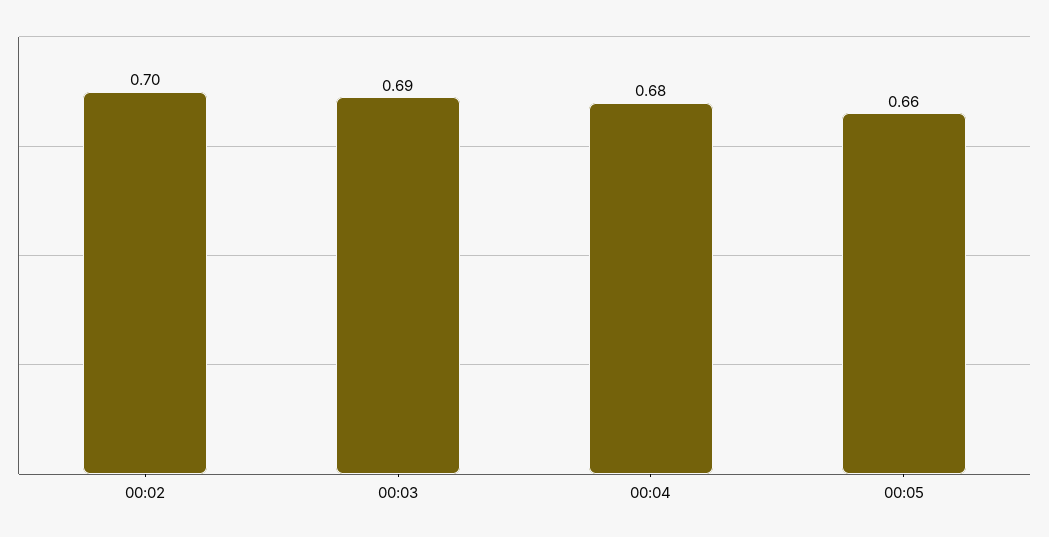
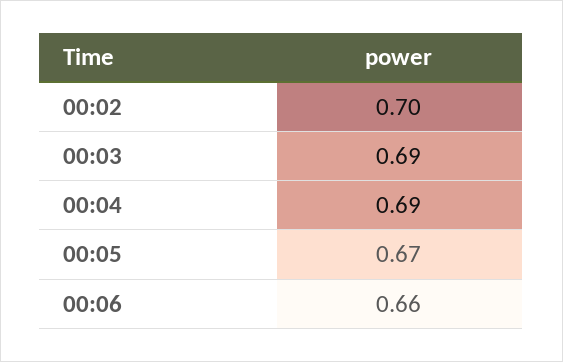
00:04: 0.68 -> 0.69
00:05: 0.66 -> 0.67
00:06: none -> 0.66

